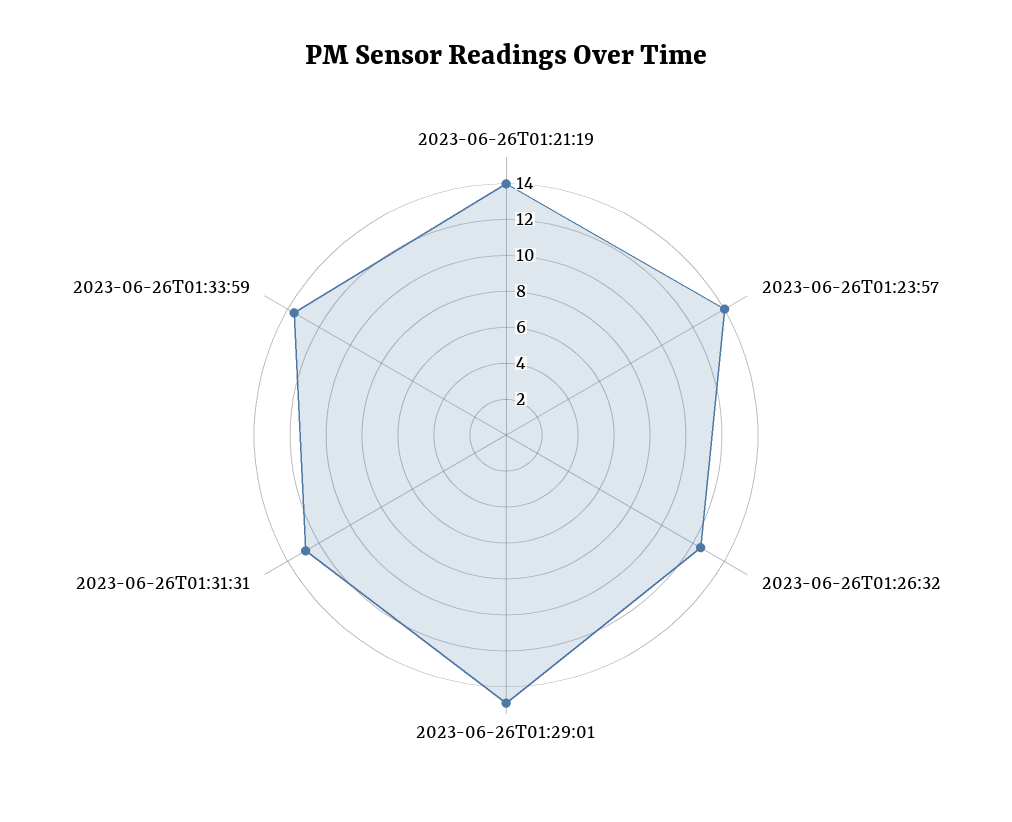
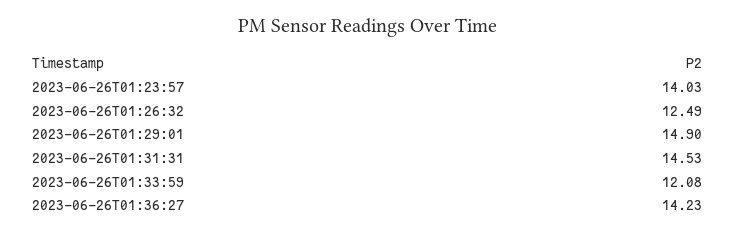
2023-06-26T01:21:19: 14 -> none
2023-06-26T01:31:31: 13 -> 14.53
2023-06-26T01:33:59: 13.5 -> 12.08
2023-06-26T01:36:27: none -> 14.23

